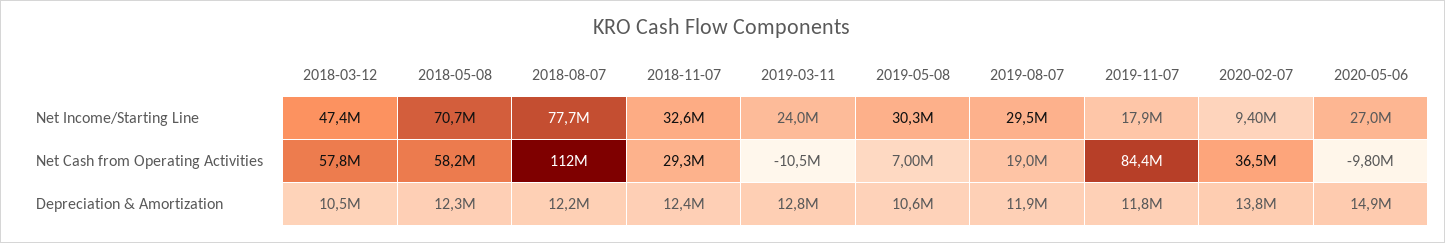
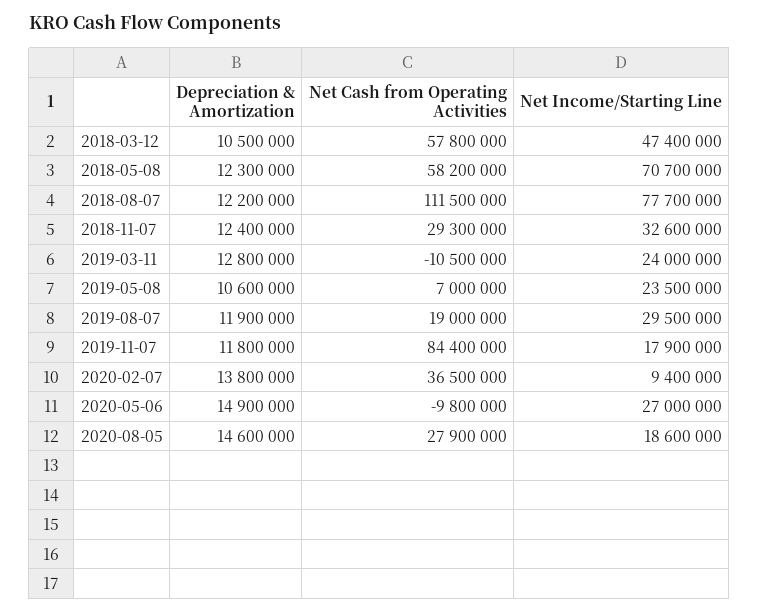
2019-05-08, Net Income/Starting Line: 30300000 -> 23500000
2020-08-05, Depreciation & Amortization: none -> 14600000
2020-08-05, Net Cash from Operating Activities: none -> 27900000
2020-08-05, Net Income/Starting Line: none -> 18600000

